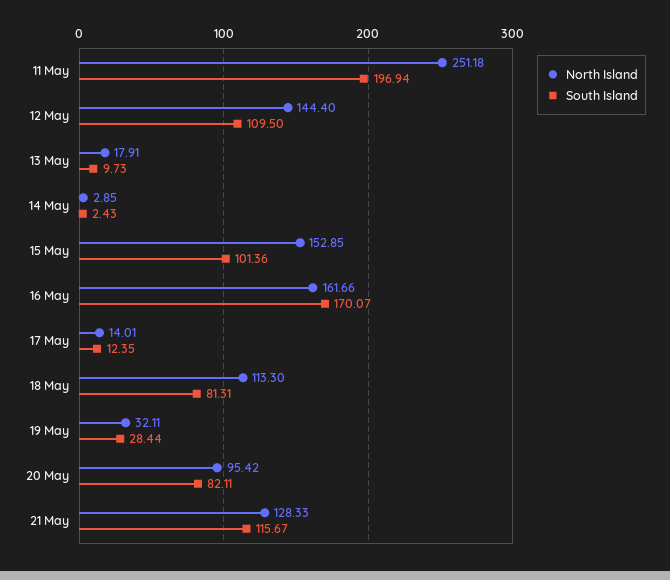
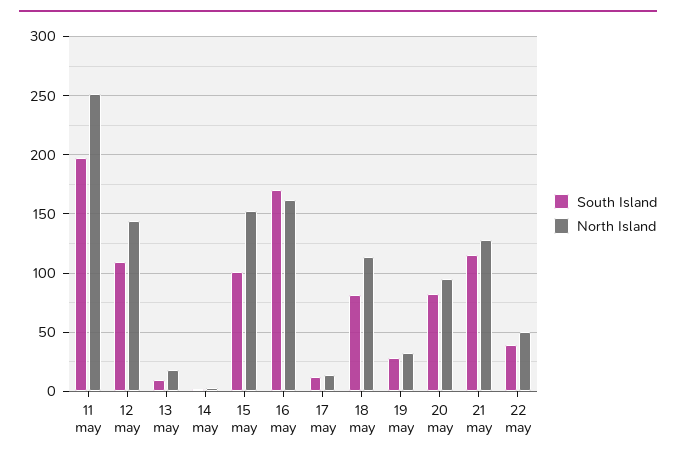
South Island, 22 may: none -> 40
North Island, 22 may: none -> 50

